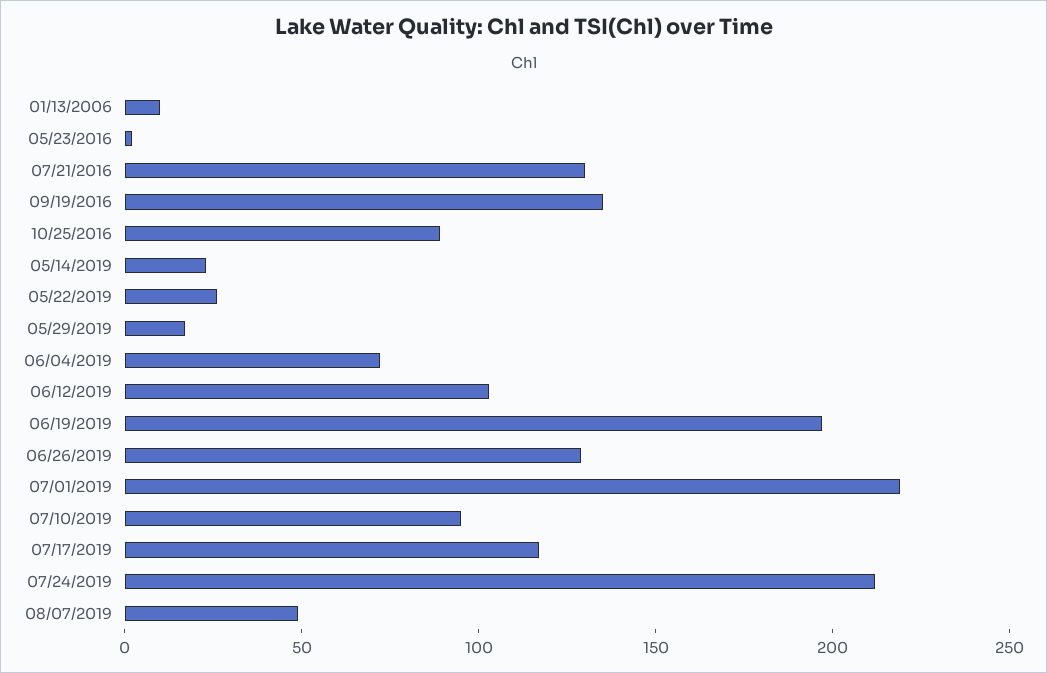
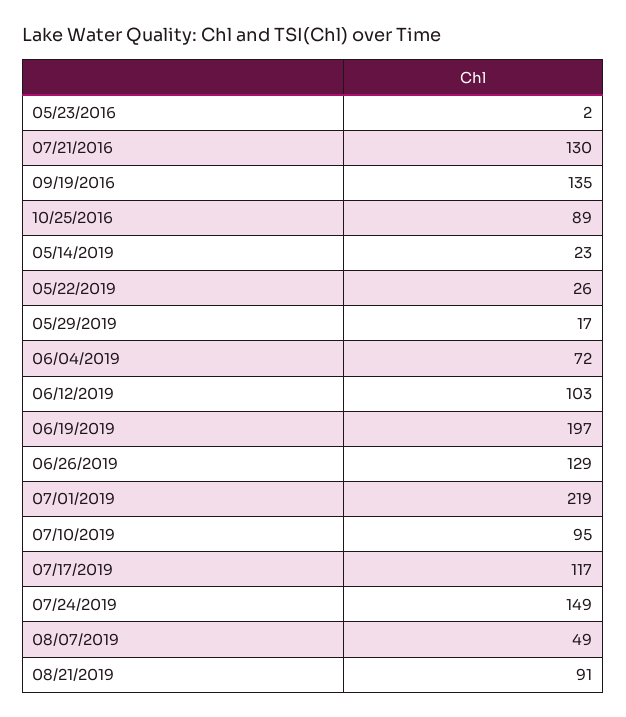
01/13/2006: 10 -> none
07/24/2019: 210 -> 149
08/21/2019: none -> 91

